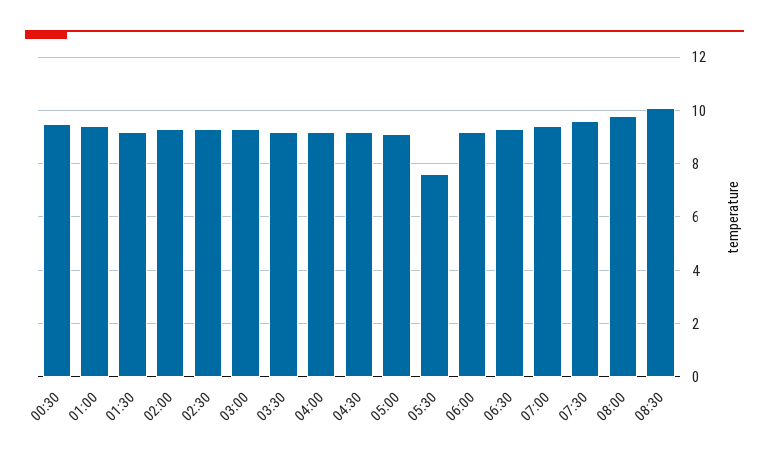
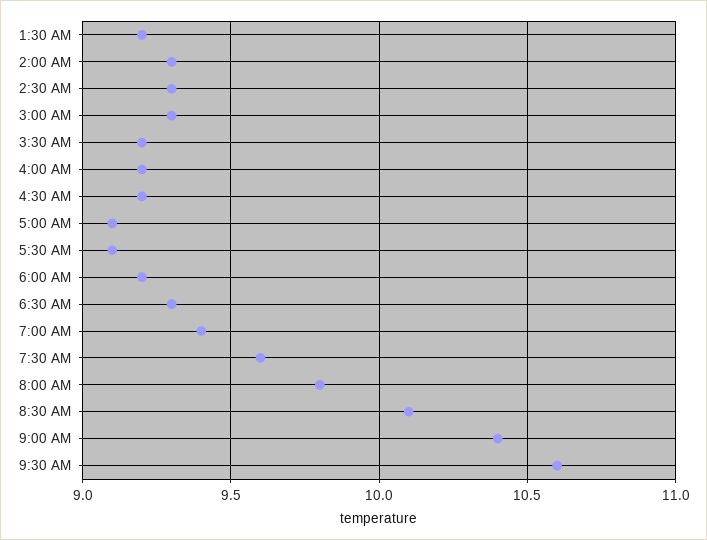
00:30: 9.5 -> none
01:00: 9.5 -> none
05:30: 7.5 -> 9.1
9:00 AM: none -> 10.4
9:30 AM: none -> 10.6

